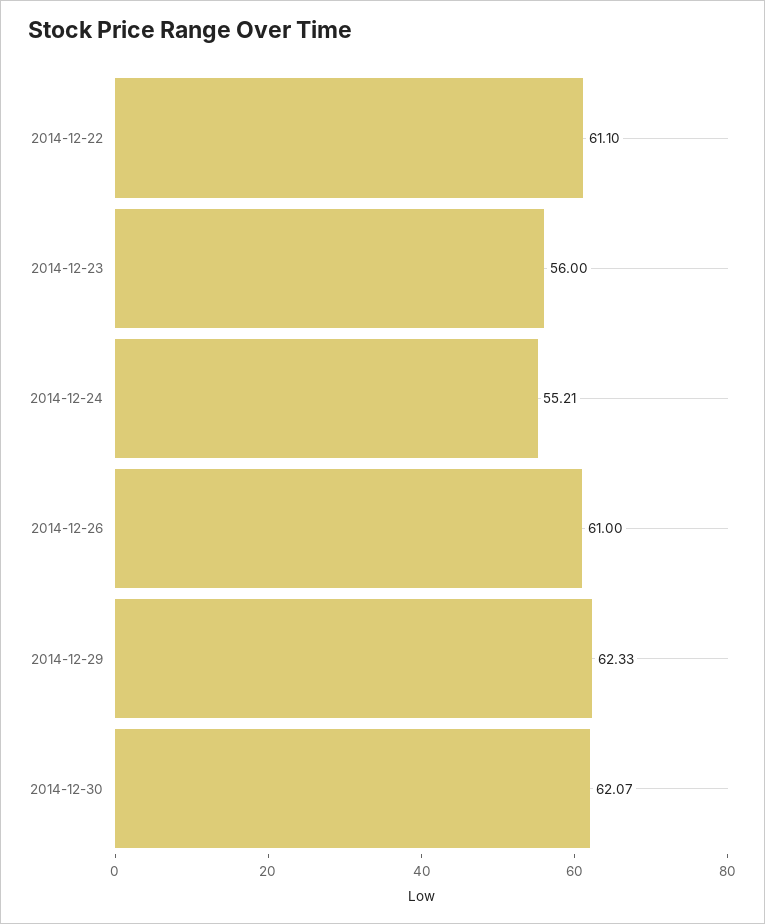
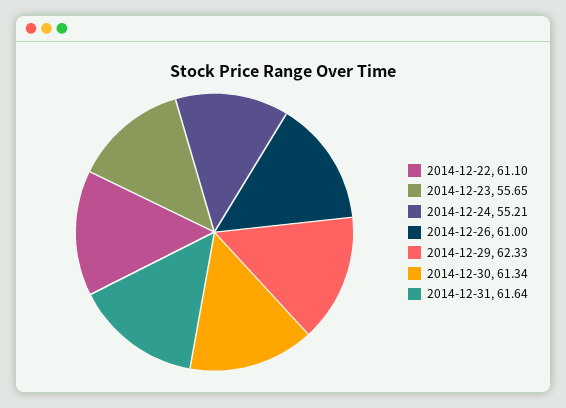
2014-12-23: 56 -> 55.65
2014-12-30: 62.07 -> 61.34
2014-12-31: none -> 61.64

